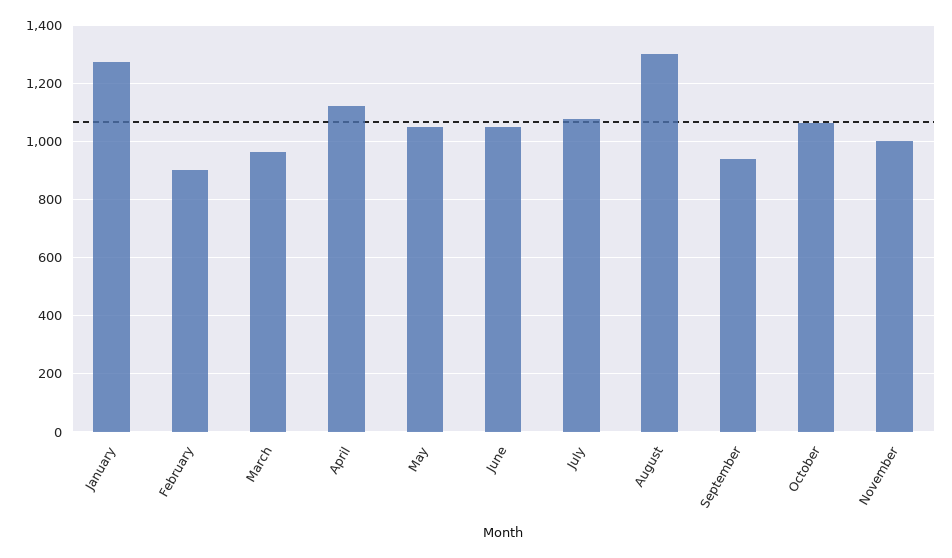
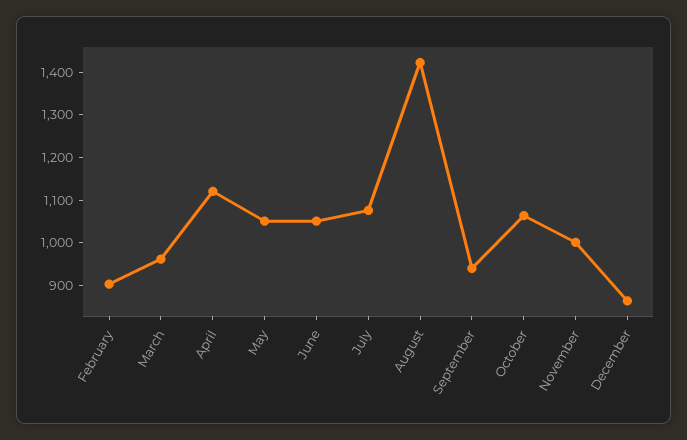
January: 1275 -> none
August: 1300 -> 1420
December: none -> 860

